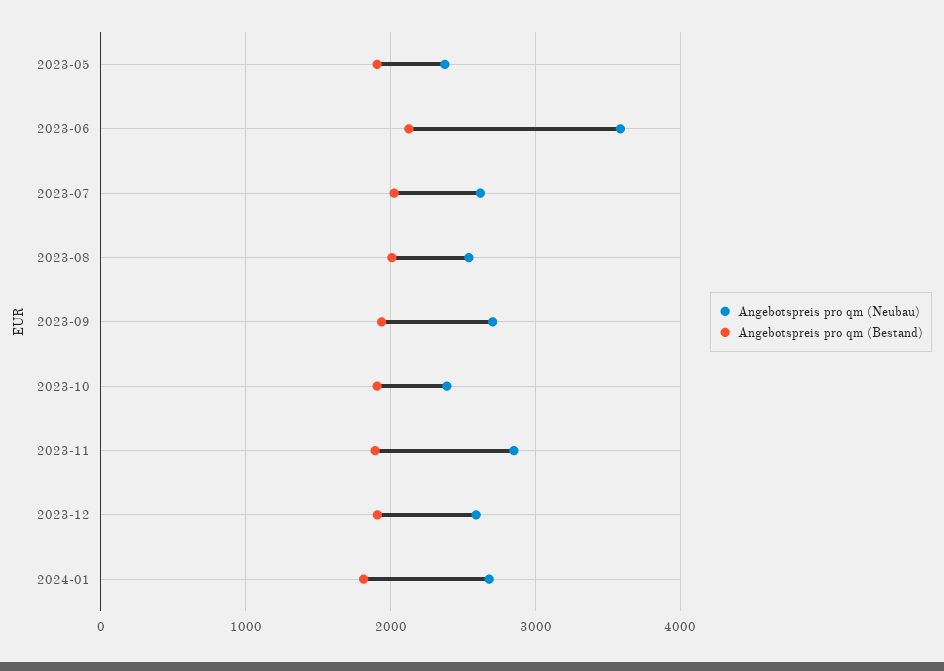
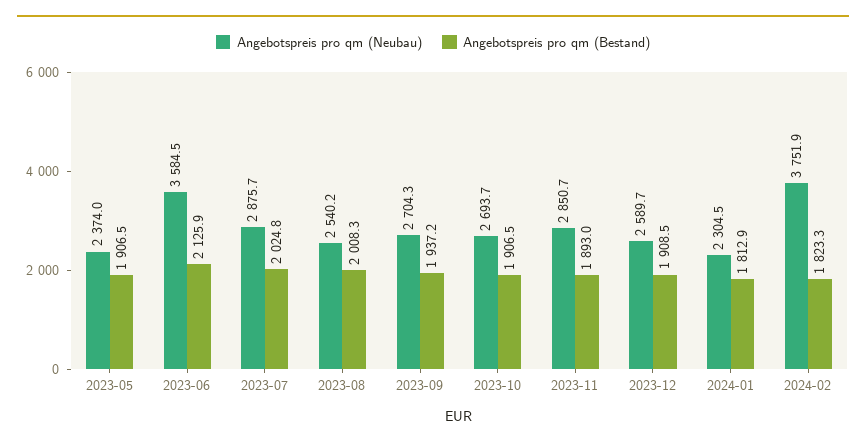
Angebotspreis pro qm (Neubau), 2023-07: 2600 -> 2875.7
Angebotspreis pro qm (Neubau), 2023-10: 2400 -> 2693.7
Angebotspreis pro qm (Neubau), 2024-01: 2700 -> 2304.5
Angebotspreis pro qm (Neubau), 2024-02: none -> 3751.9
Angebotspreis pro qm (Bestand), 2024-02: none -> 1823.3

